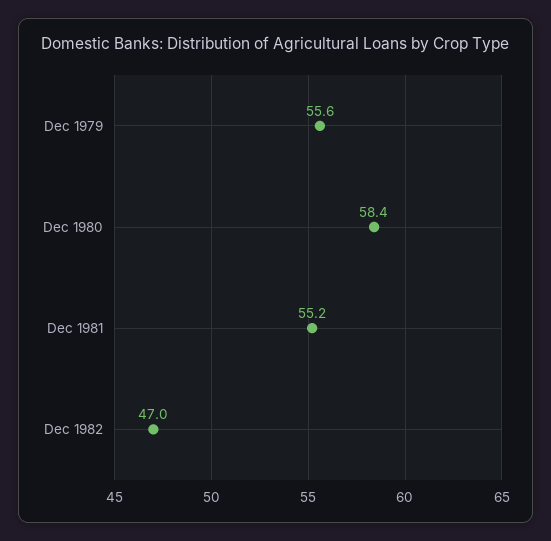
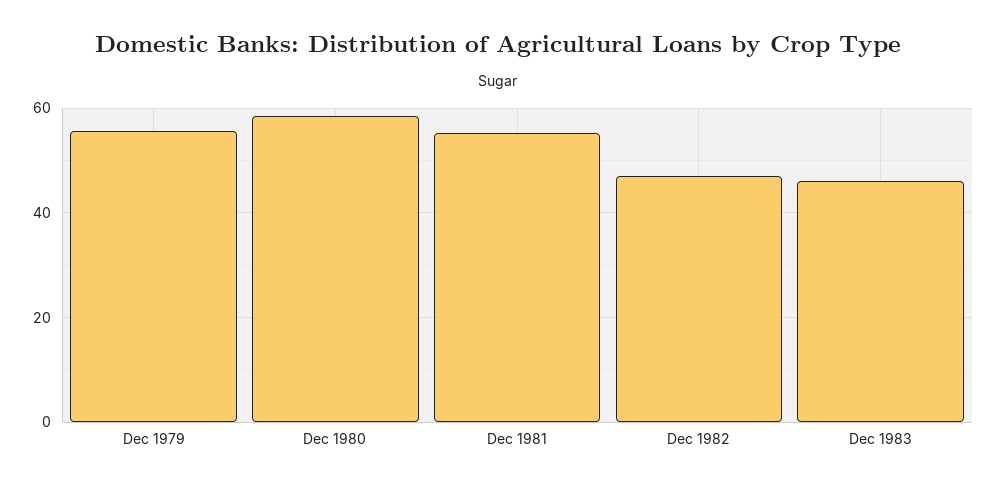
Dec 1983: none -> 46

